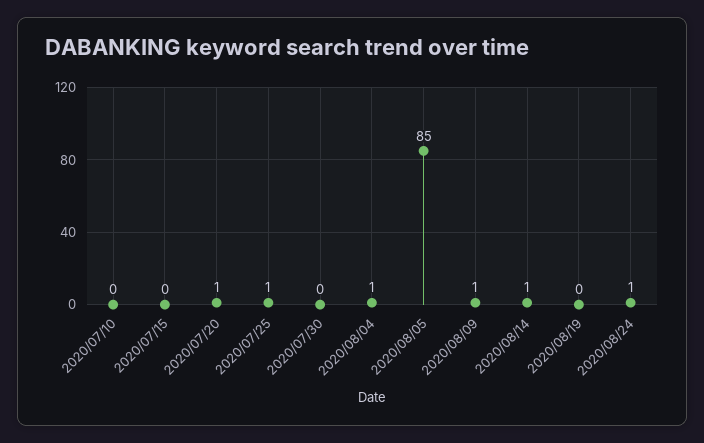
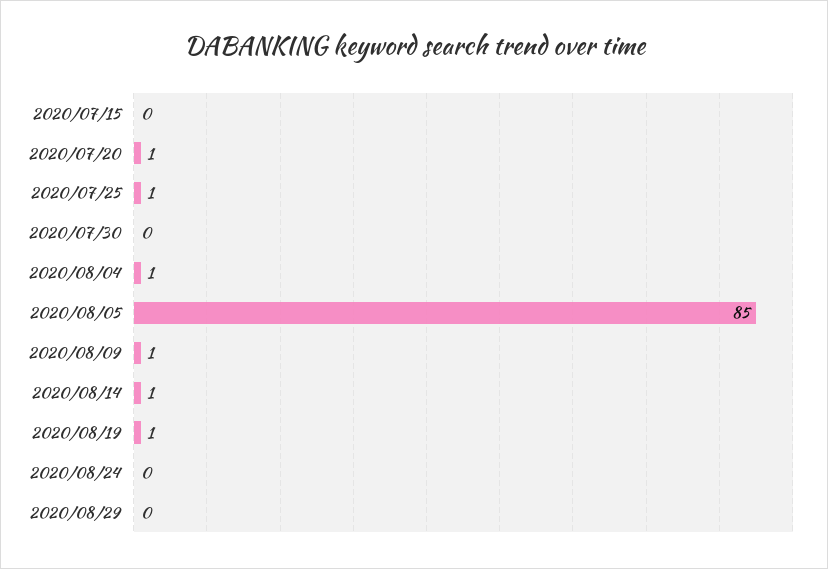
2020/07/10: 0 -> none
2020/08/19: 0 -> 1
2020/08/24: 1 -> 0
2020/08/29: none -> 0

